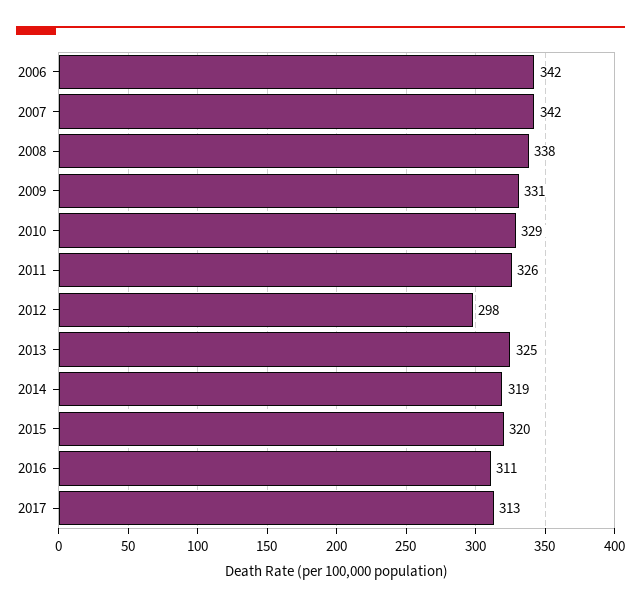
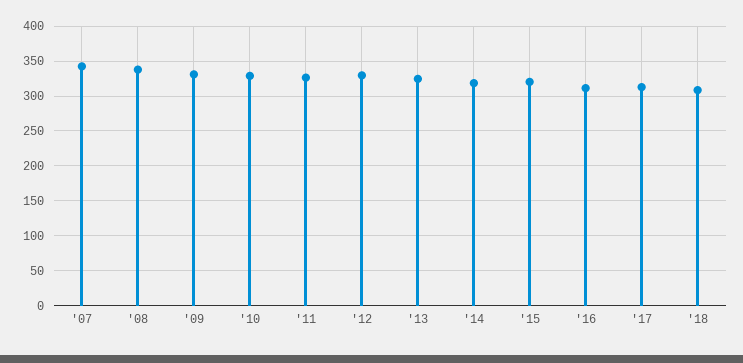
2006: 342 -> none
2012: 298 -> 330
'18: none -> 310

